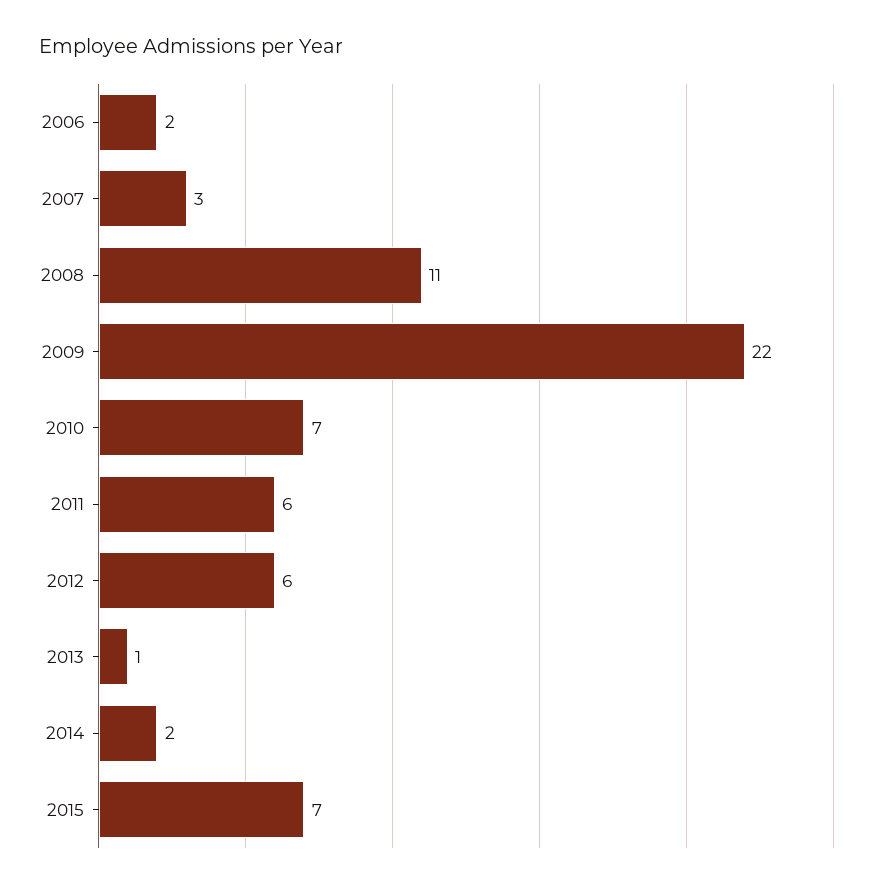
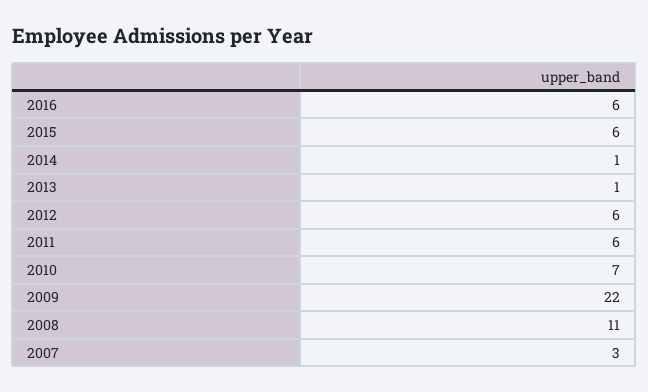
2006: 2 -> none
2014: 2 -> 1
2015: 7 -> 6
2016: none -> 6

